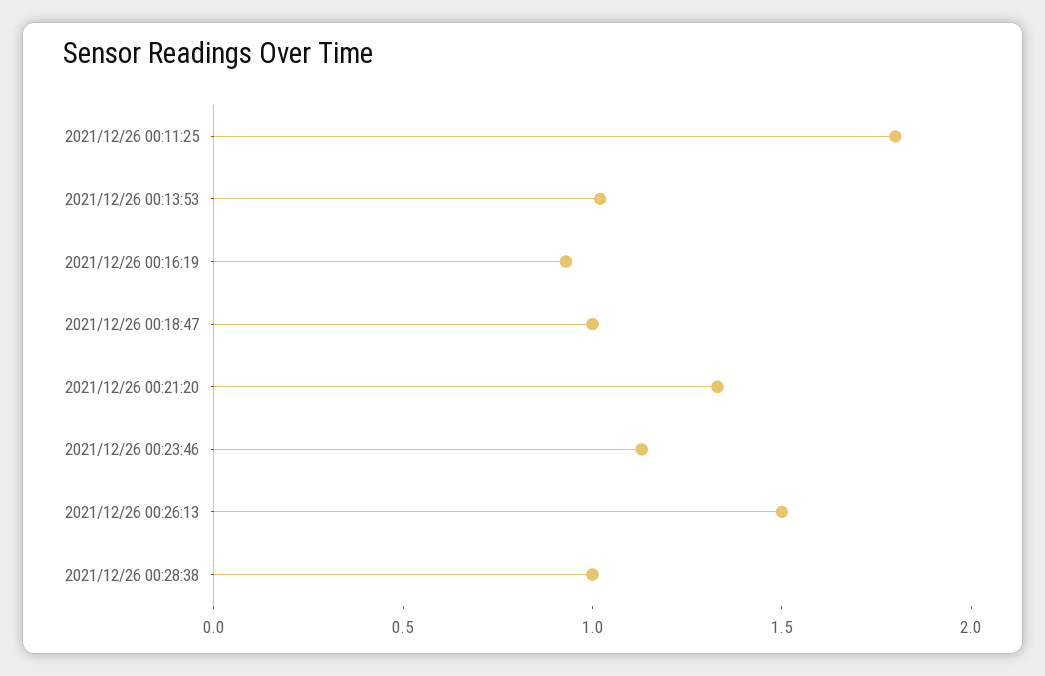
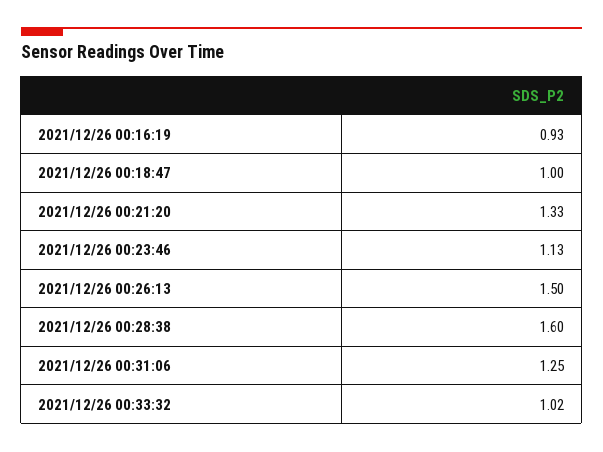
2021/12/26 00:11:25: 1.8 -> none
2021/12/26 00:13:53: 1 -> none
2021/12/26 00:28:38: 1 -> 1.6
2021/12/26 00:31:06: none -> 1.25
2021/12/26 00:33:32: none -> 1.02

